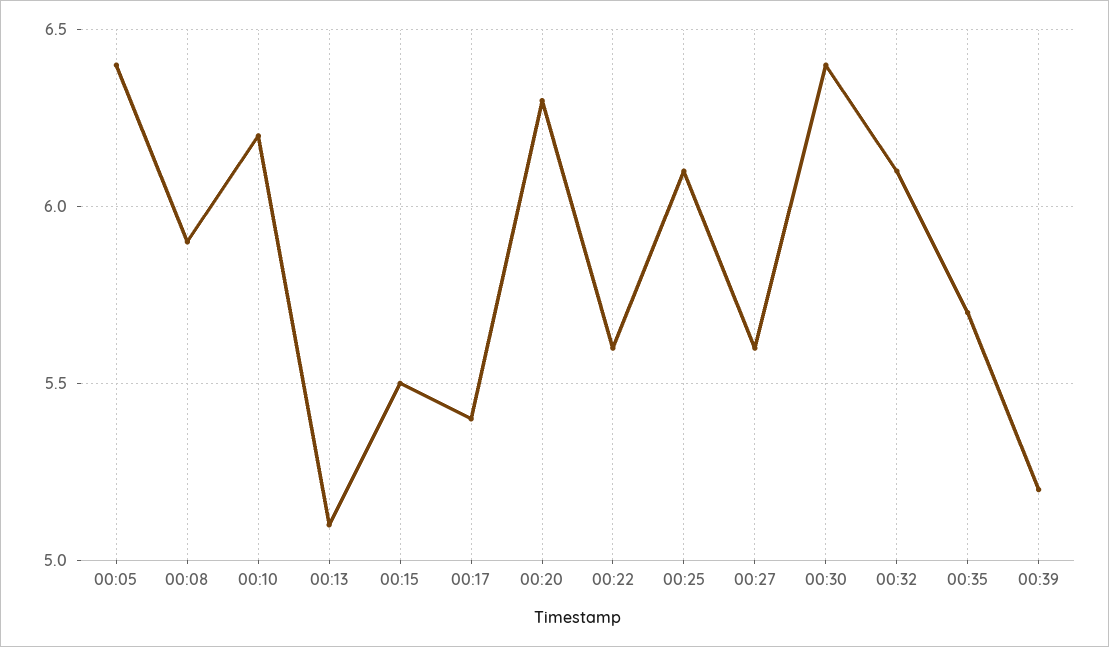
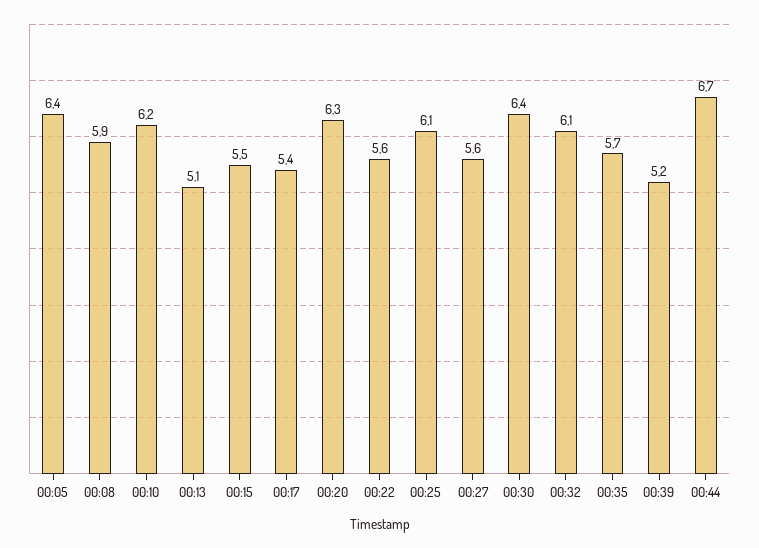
00:44: none -> 6.7

